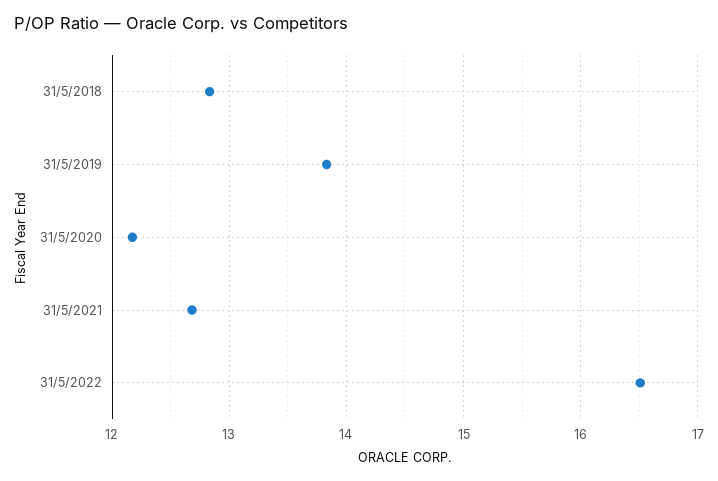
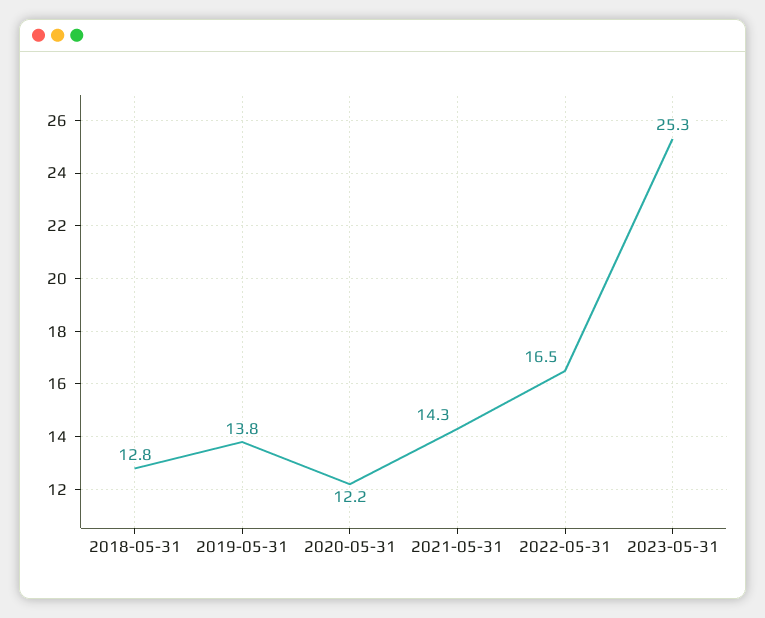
31/5/2021: 12.7 -> 14.3
2023-05-31: none -> 25.3

